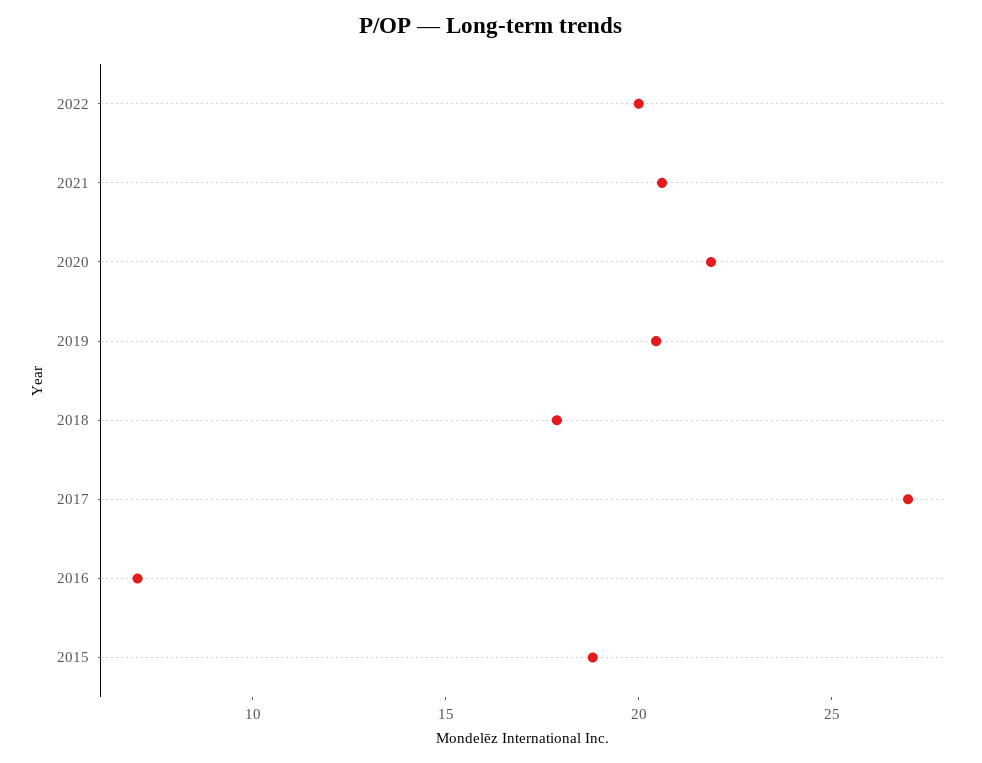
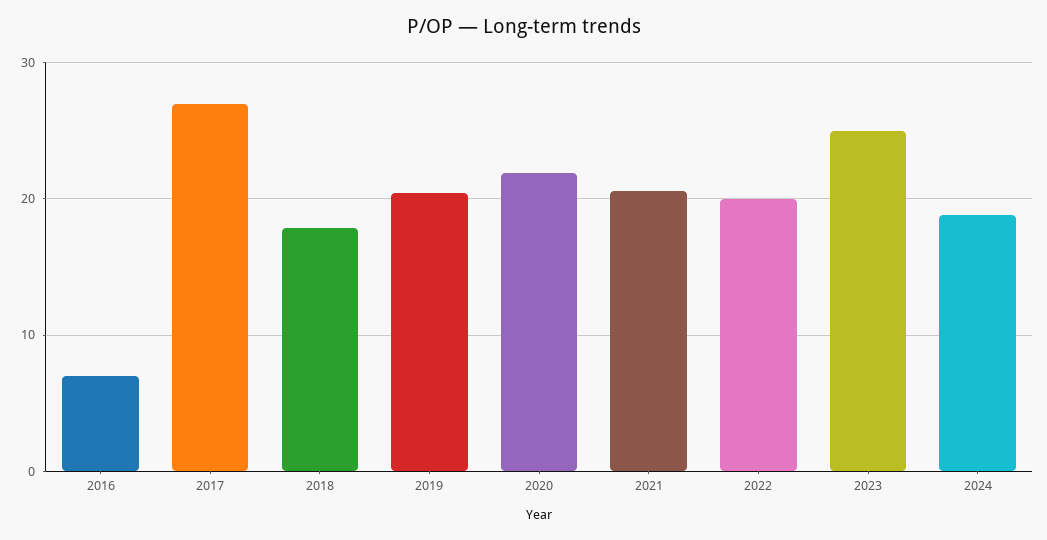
2015: 19 -> none
2023: none -> 25
2024: none -> 19

